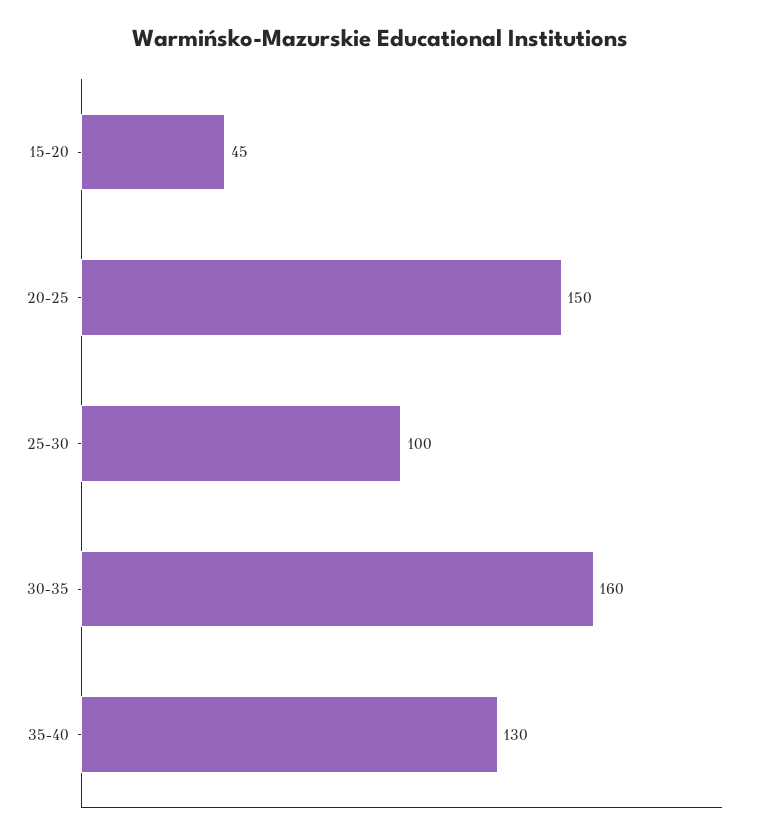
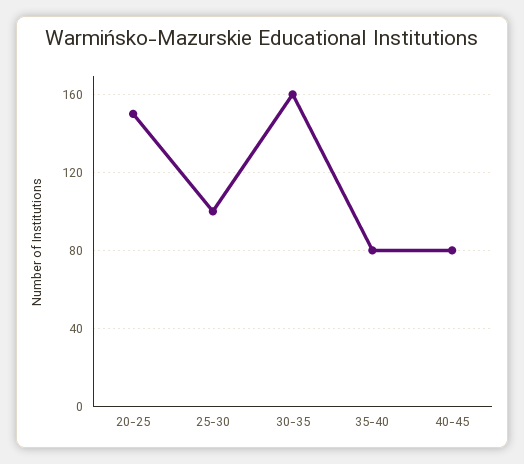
15-20: 45 -> none
35-40: 130 -> 80
40-45: none -> 80

